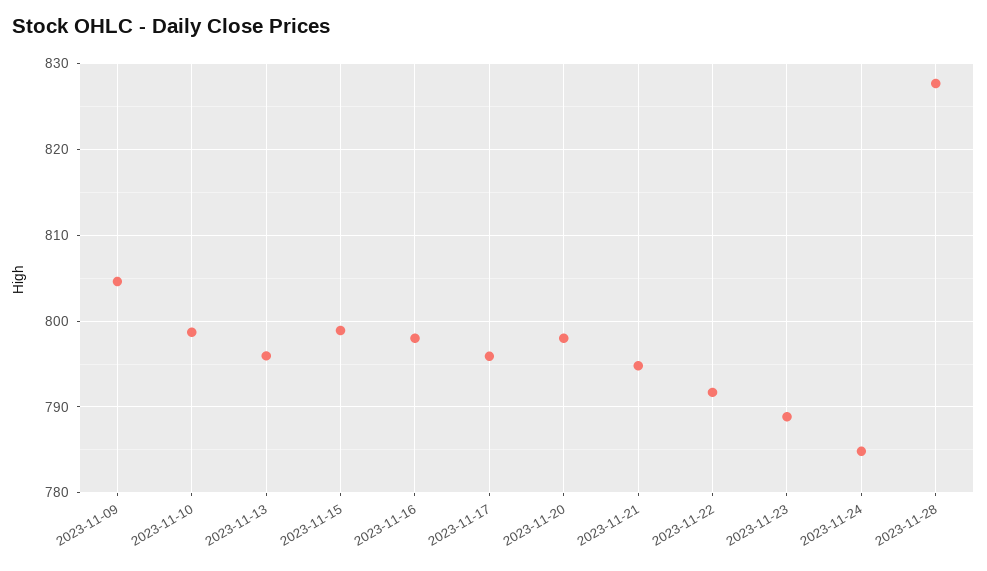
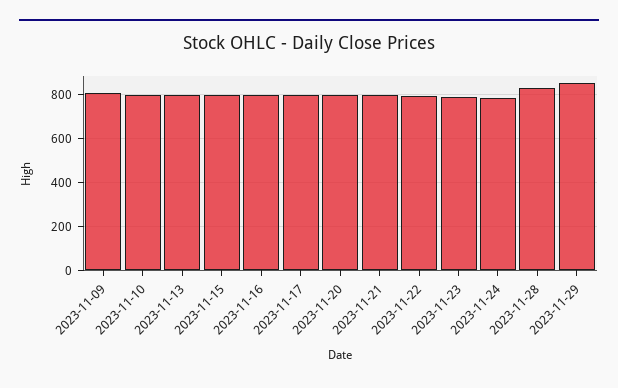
2023-11-29: none -> 850

